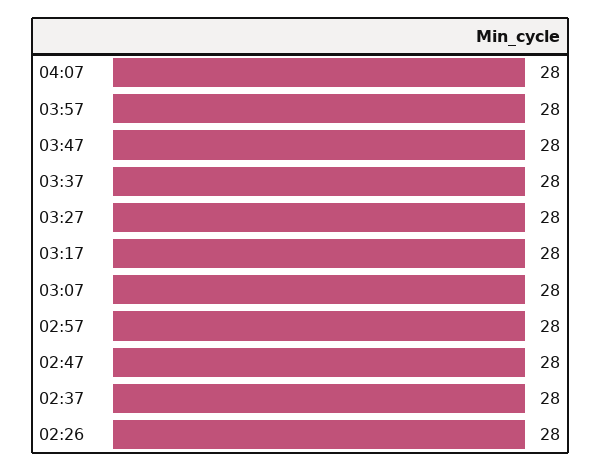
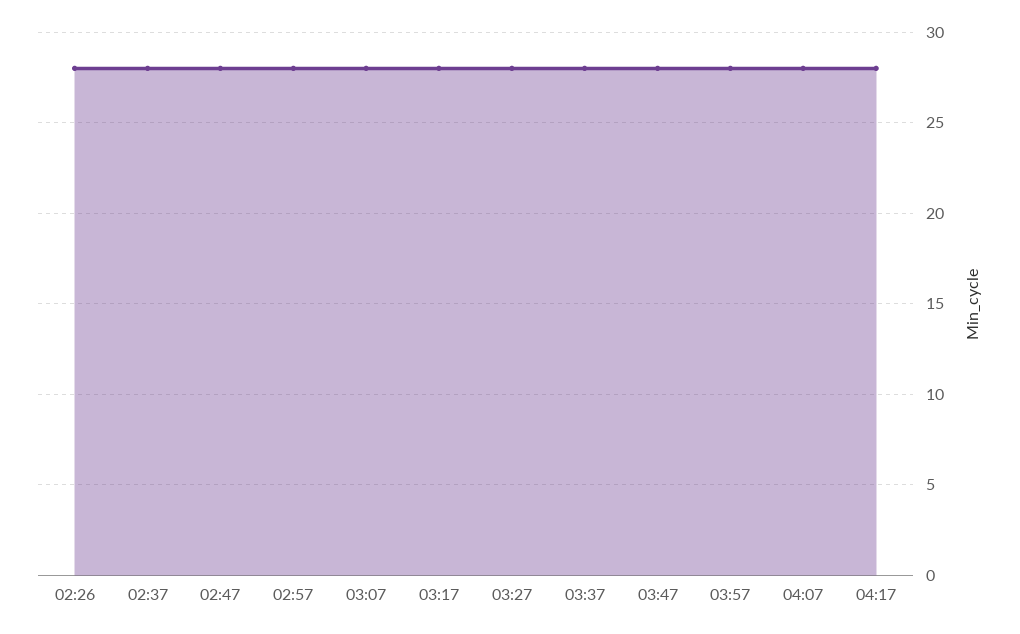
04:17: none -> 28

